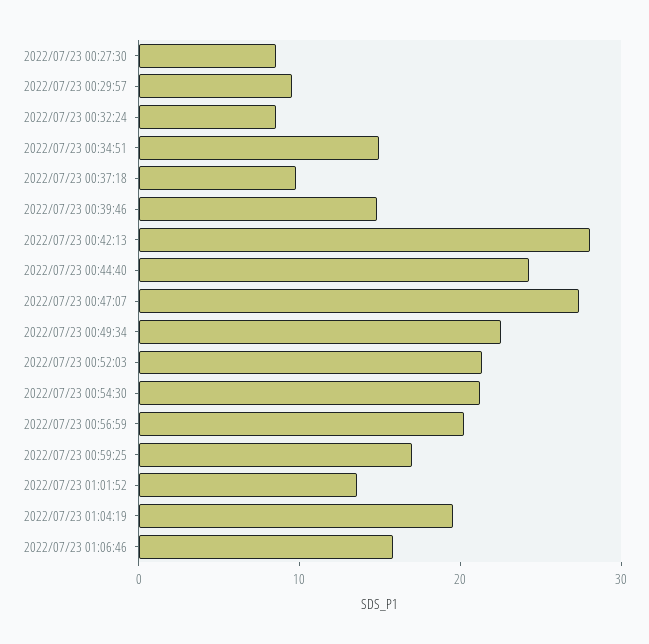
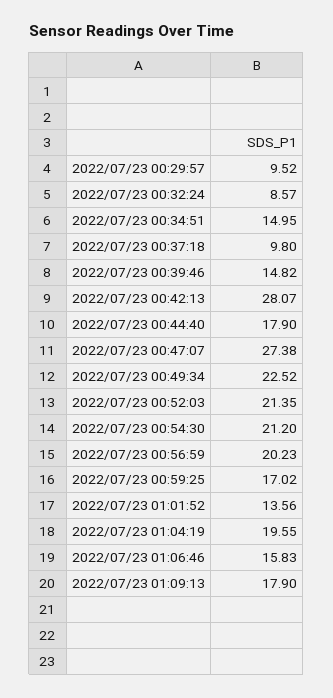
2022/07/23 00:27:30: 8 -> none
2022/07/23 00:44:40: 24 -> 17.9
2022/07/23 01:09:13: none -> 17.9

